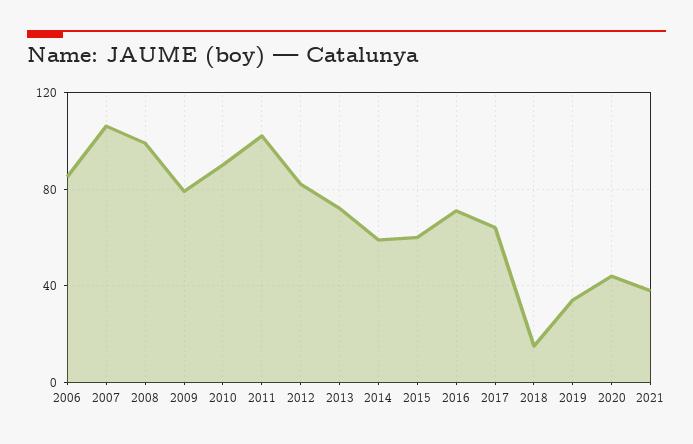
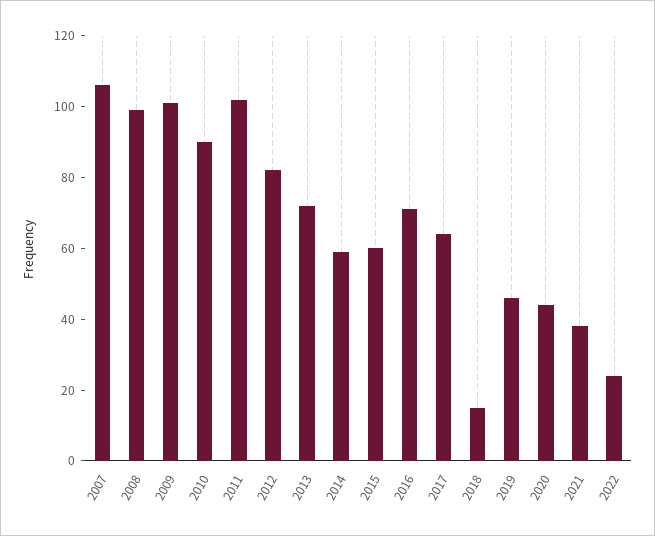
2006: 85 -> none
2009: 80 -> 100
2019: 35 -> 45
2022: none -> 25

